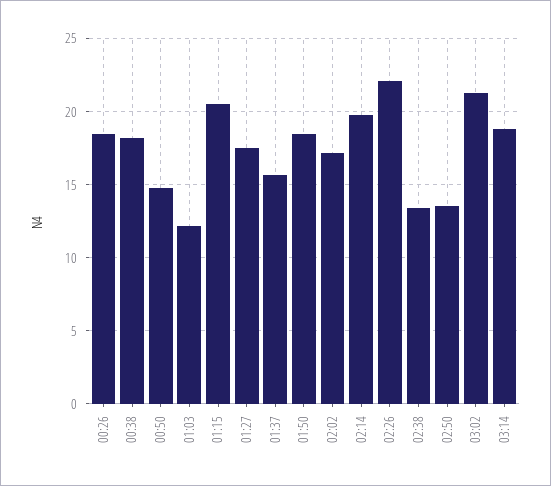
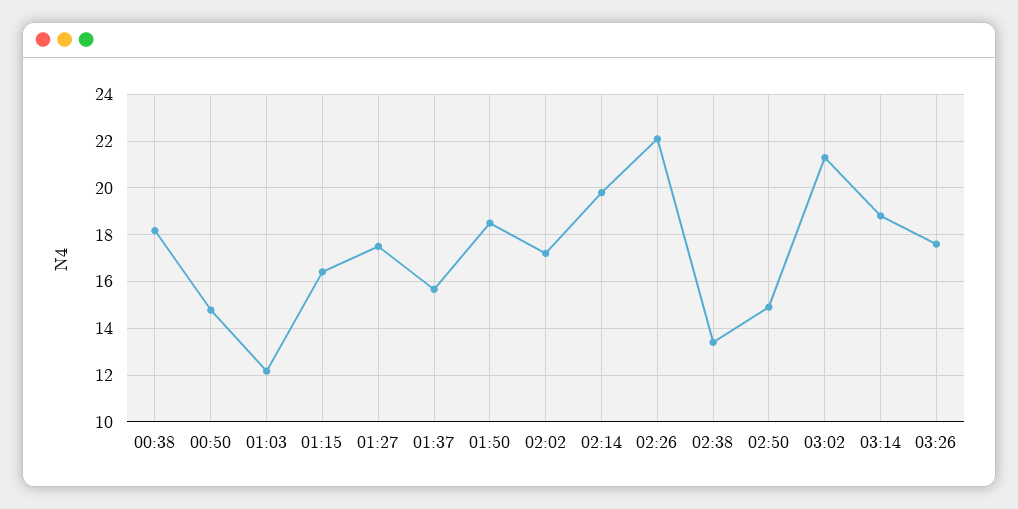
00:26: 18.5 -> none
01:15: 20.5 -> 16.5
02:50: 13.5 -> 15
03:26: none -> 17.5

